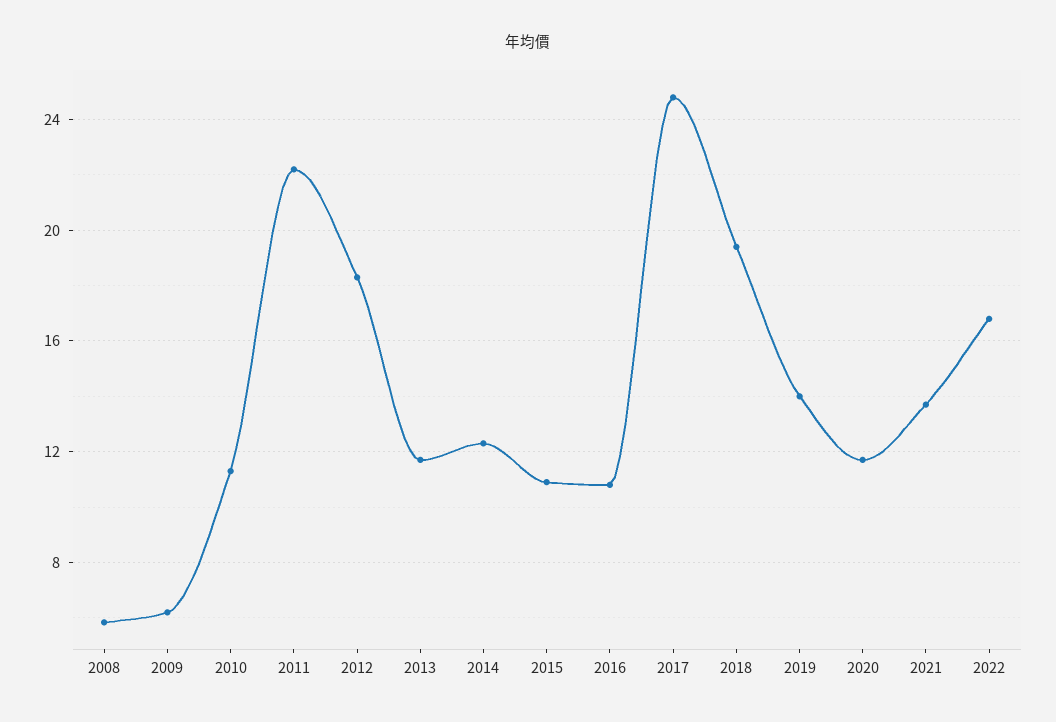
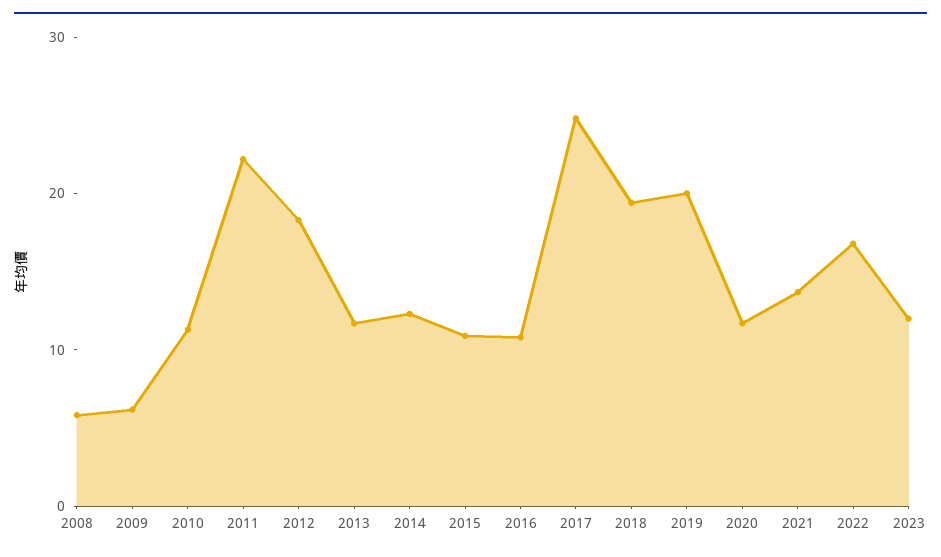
2019: 14 -> 20
2023: none -> 12

